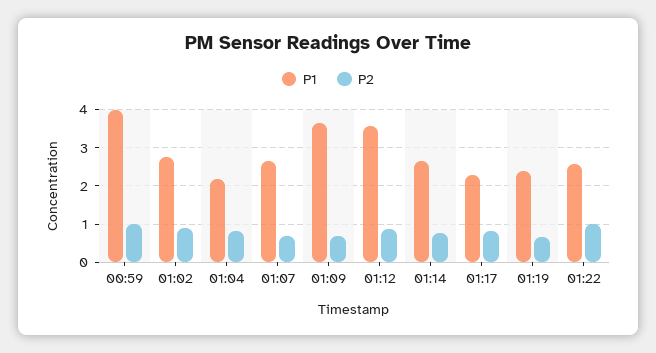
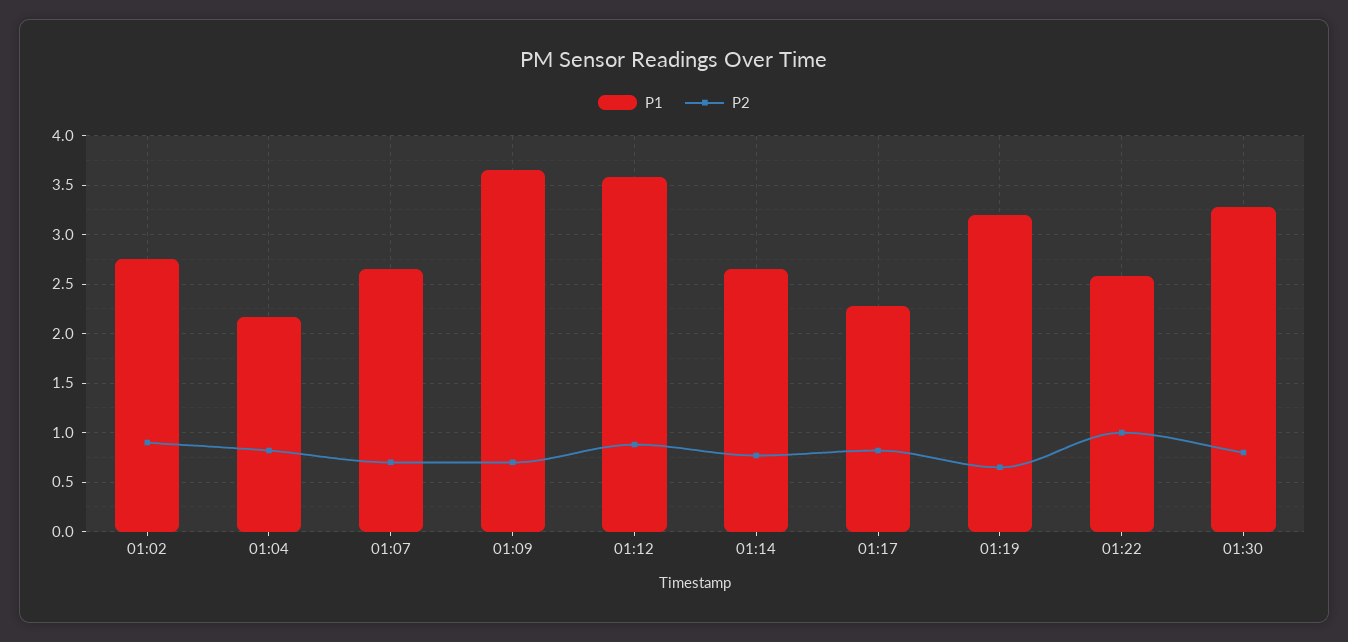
P1, 00:59: 4 -> none
P2, 00:59: 1 -> none
P1, 01:19: 2.4 -> 3.2
P1, 01:30: none -> 3.3
P2, 01:30: none -> 0.8

